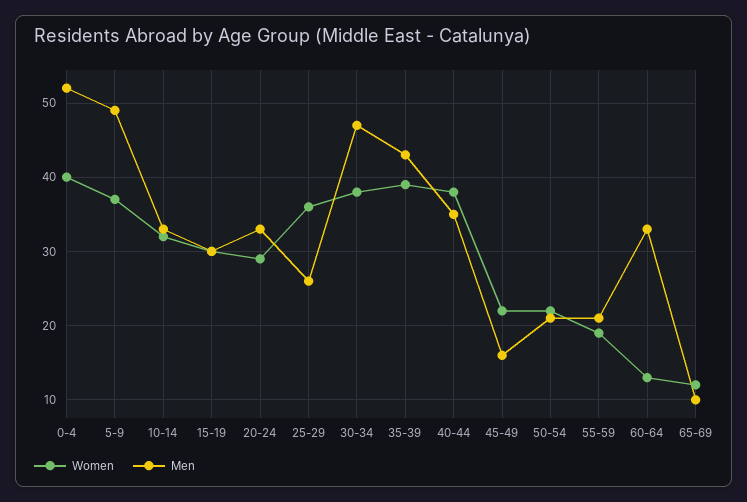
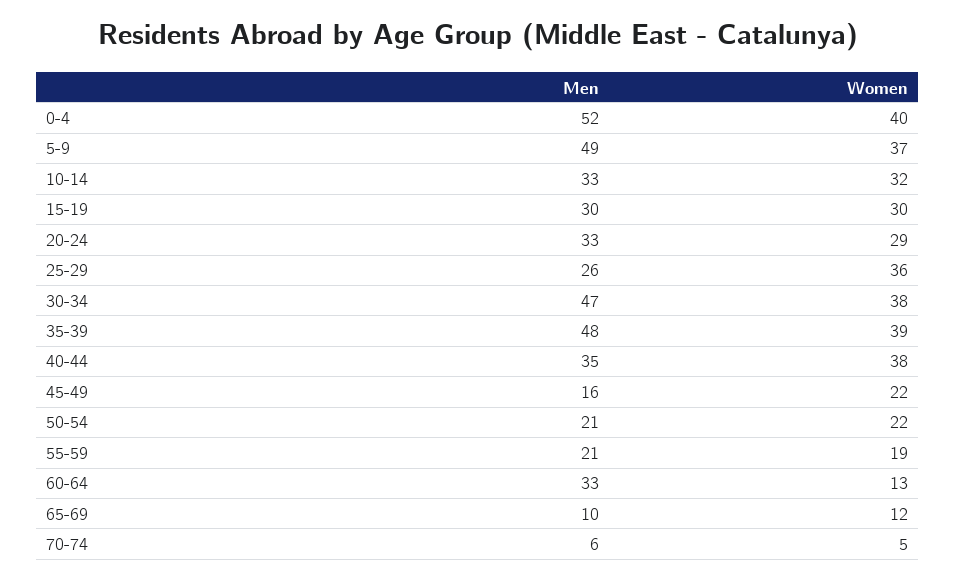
Men, 35-39: 43 -> 48
Men, 70-74: none -> 6
Women, 70-74: none -> 5

